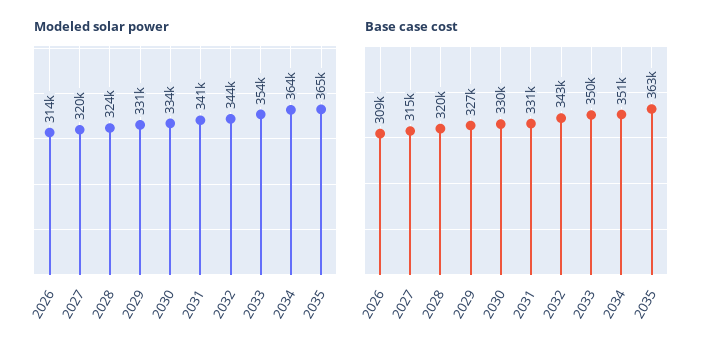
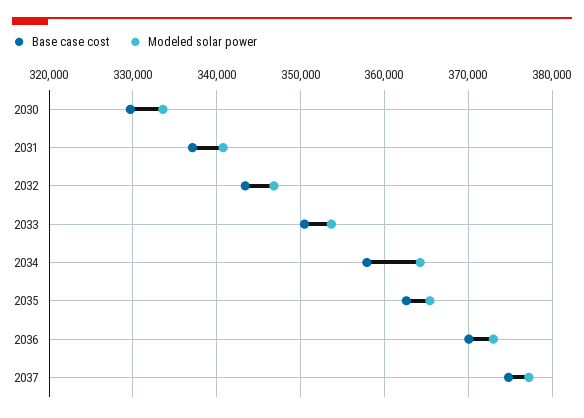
Modeled solar power, 2026: 314000 -> none
Modeled solar power, 2027: 320000 -> none
Modeled solar power, 2028: 324000 -> none
Modeled solar power, 2029: 331000 -> none
Modeled solar power, 2032: 344000 -> 347000
Base case cost, 2026: 309000 -> none
Base case cost, 2027: 315000 -> none
Base case cost, 2028: 320000 -> none
Base case cost, 2029: 327000 -> none
Base case cost, 2031: 331000 -> 337000
Base case cost, 2034: 351000 -> 358000
Base case cost, 2036: none -> 370000
Modeled solar power, 2036: none -> 373000
Base case cost, 2037: none -> 375000
Modeled solar power, 2037: none -> 377000

